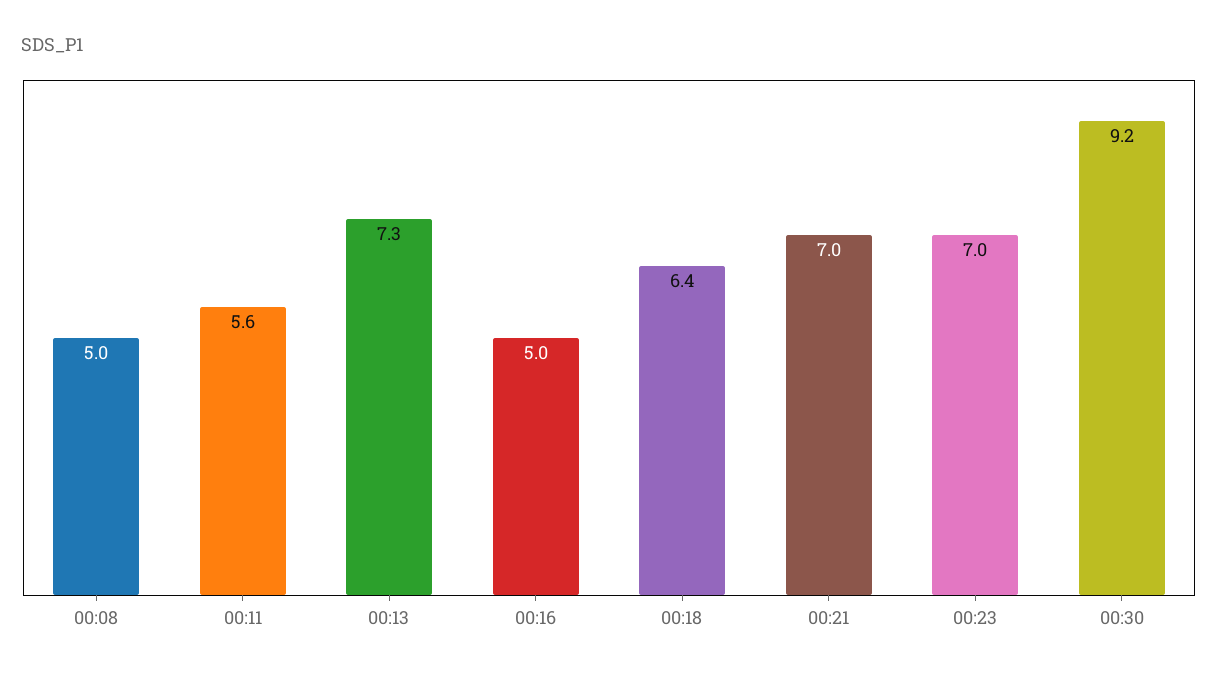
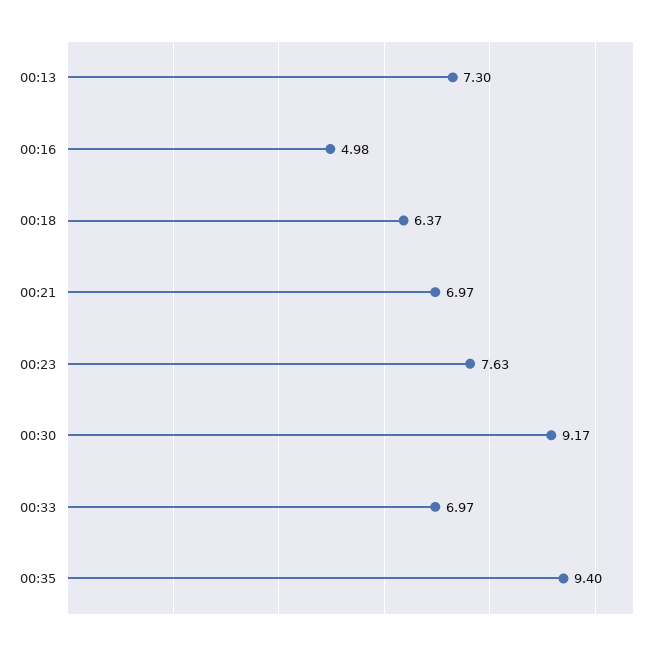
00:08: 5 -> none
00:11: 5.6 -> none
00:23: 7 -> 7.63
00:33: none -> 6.97
00:35: none -> 9.4

